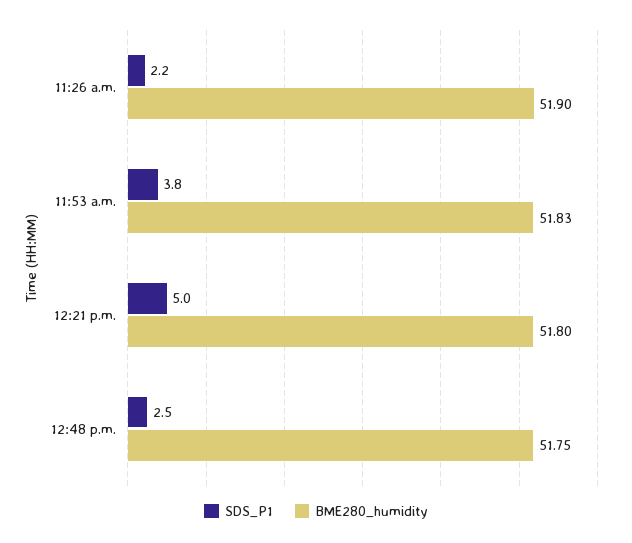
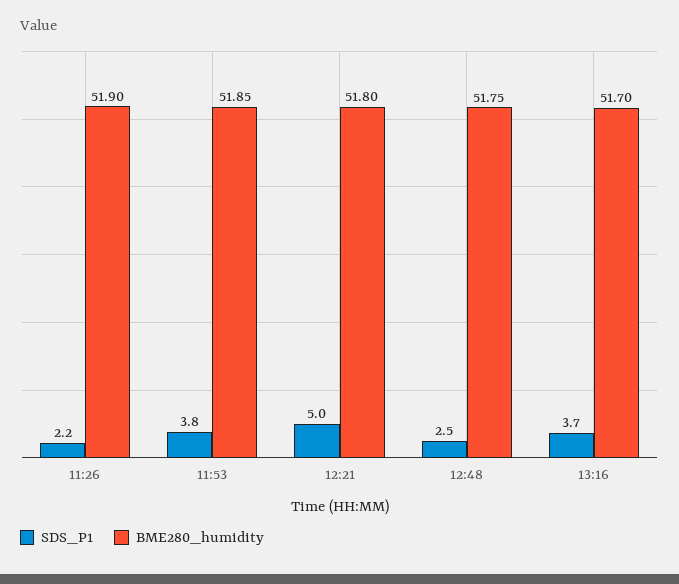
BME280_humidity, 11:53 a.m.: 51.83 -> 51.85
SDS_P1, 13:16: none -> 3.7
BME280_humidity, 13:16: none -> 51.7

